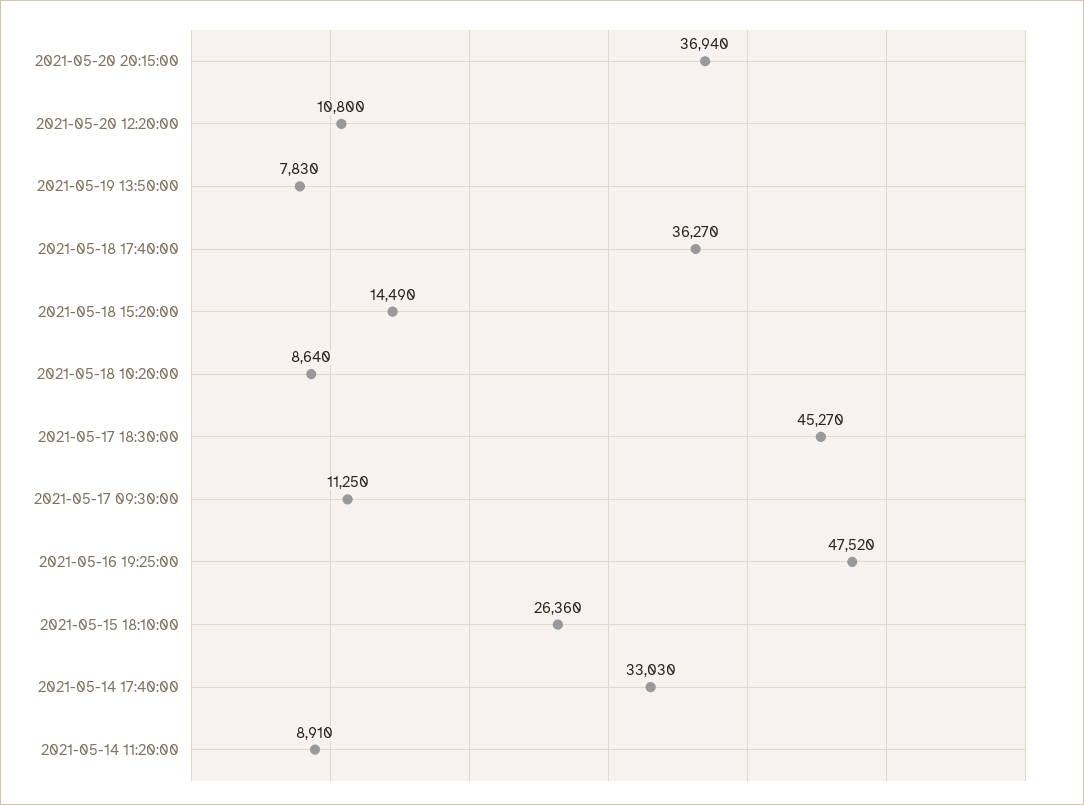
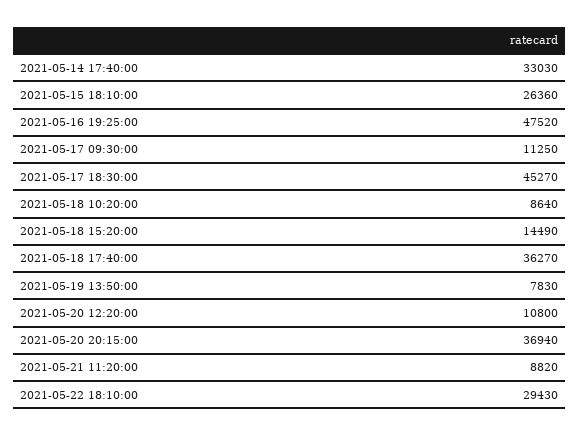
2021-05-14 11:20:00: 8910 -> none
2021-05-21 11:20:00: none -> 8820
2021-05-22 18:10:00: none -> 29430

